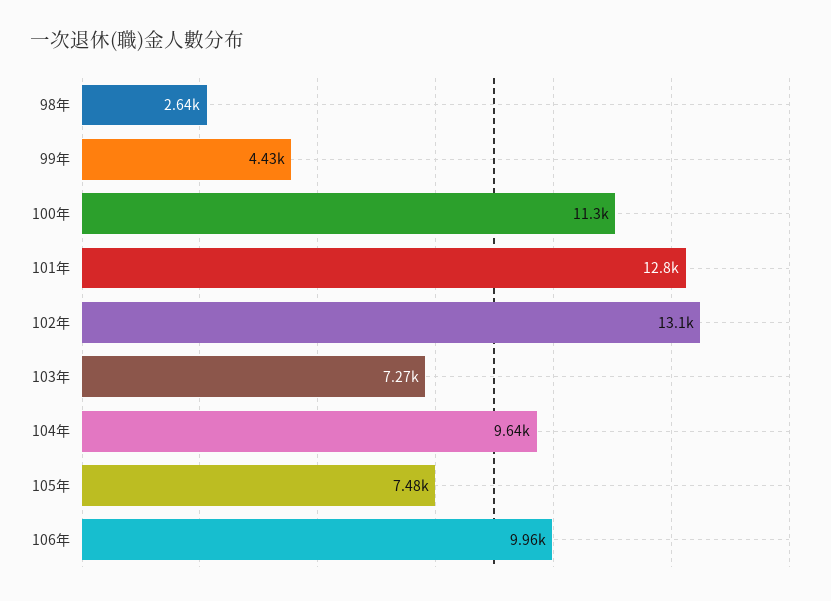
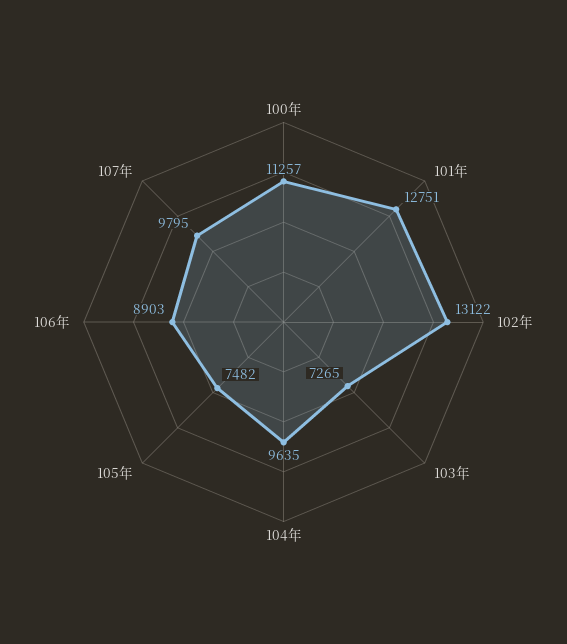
98年: 2640 -> none
99年: 4430 -> none
106年: 9960 -> 8903
107年: none -> 9795

